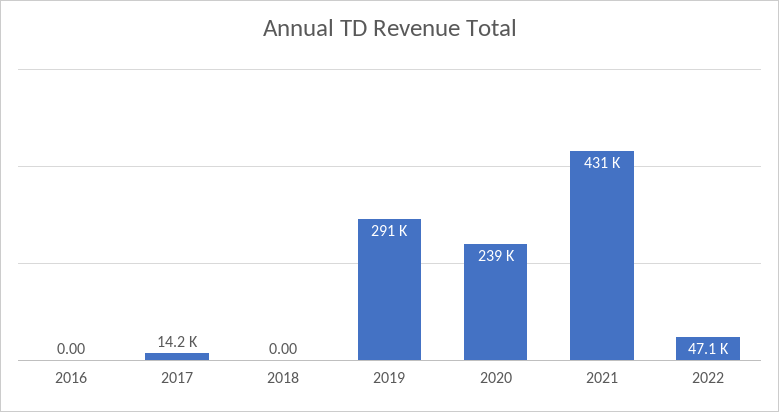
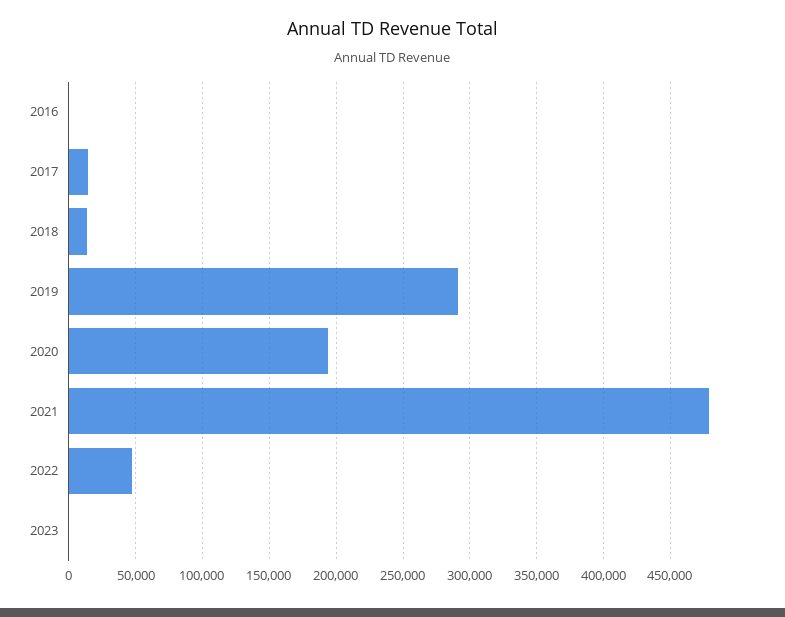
2018: 0 -> 15000
2020: 239000 -> 195000
2021: 431000 -> 480000
2023: none -> 0

